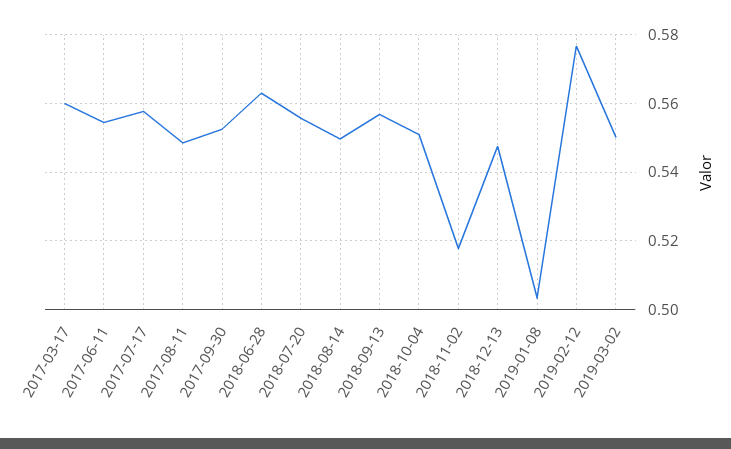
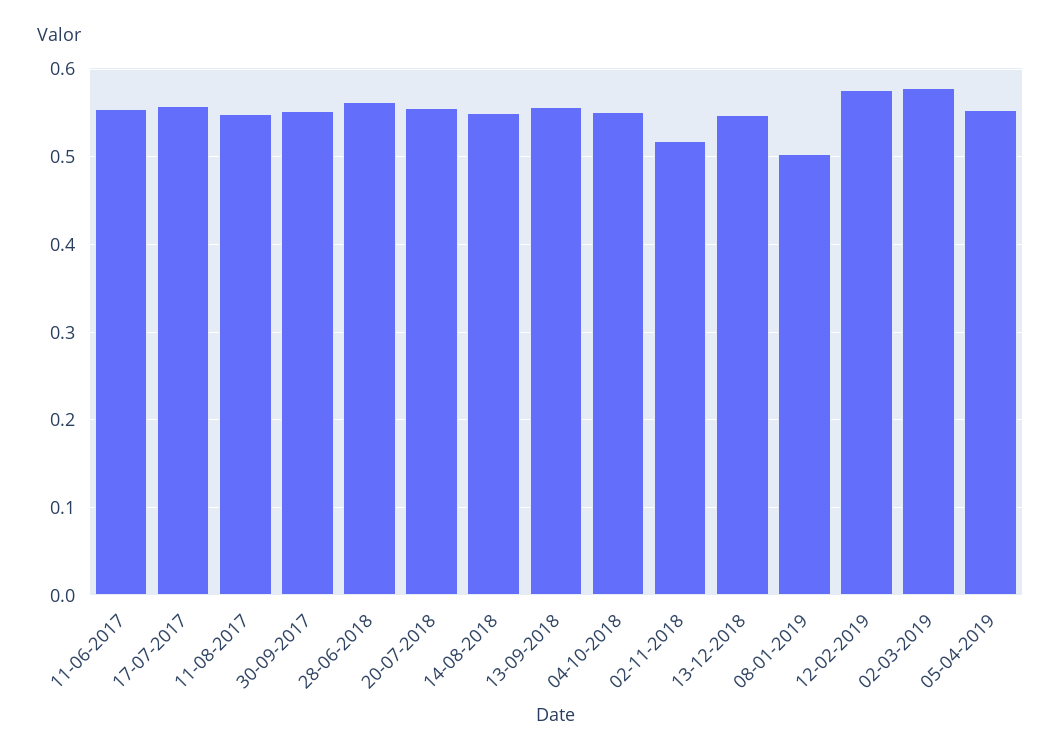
2017-03-17: 0.56 -> none
2019-03-02: 0.55 -> 0.58
05-04-2019: none -> 0.55

